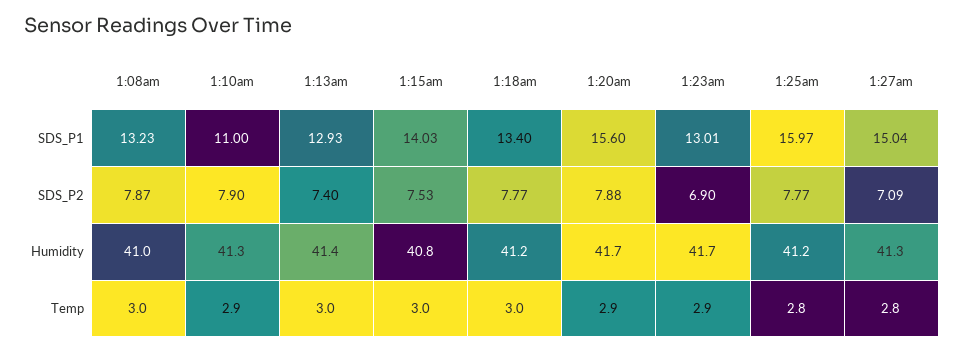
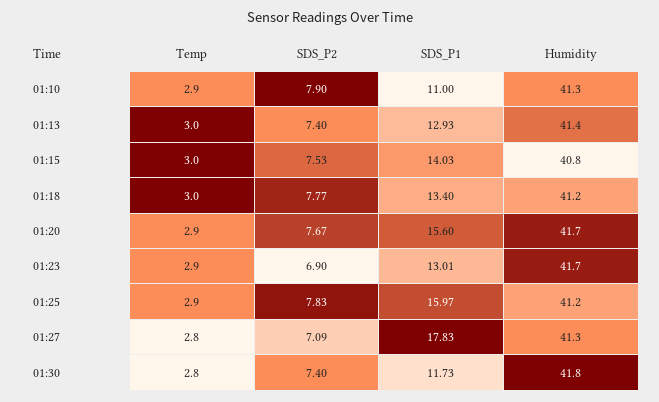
1:08am, SDS_P1: 13.23 -> none
1:27am, SDS_P1: 15.04 -> 17.83
1:08am, SDS_P2: 7.87 -> none
1:20am, SDS_P2: 7.88 -> 7.67
1:25am, SDS_P2: 7.77 -> 7.83
1:08am, Humidity: 41 -> none
1:08am, Temp: 3 -> none
1:25am, Temp: 2.8 -> 2.9
01:30, Temp: none -> 2.8
01:30, SDS_P2: none -> 7.4
01:30, SDS_P1: none -> 11.73
01:30, Humidity: none -> 41.8

